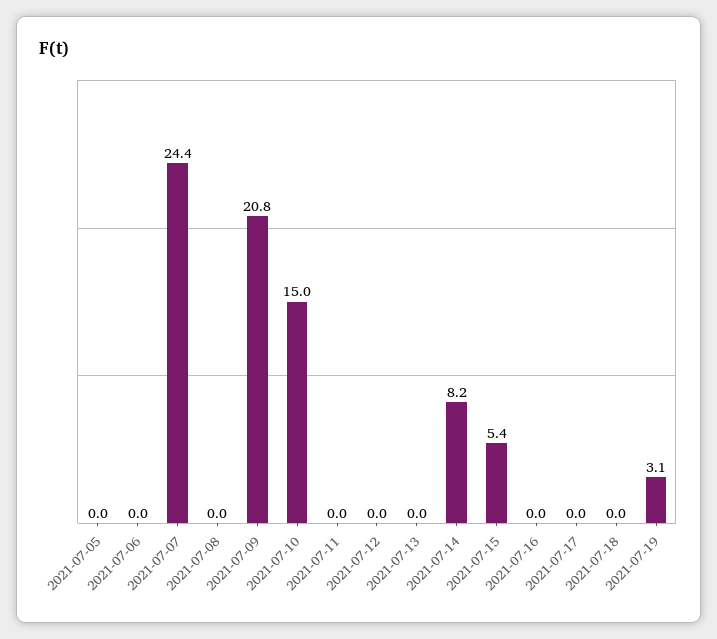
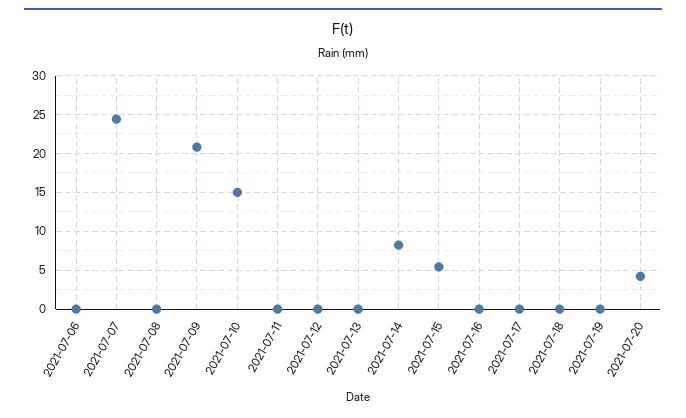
2021-07-05: 0 -> none
2021-07-19: 3.1 -> 0
2021-07-20: none -> 4

